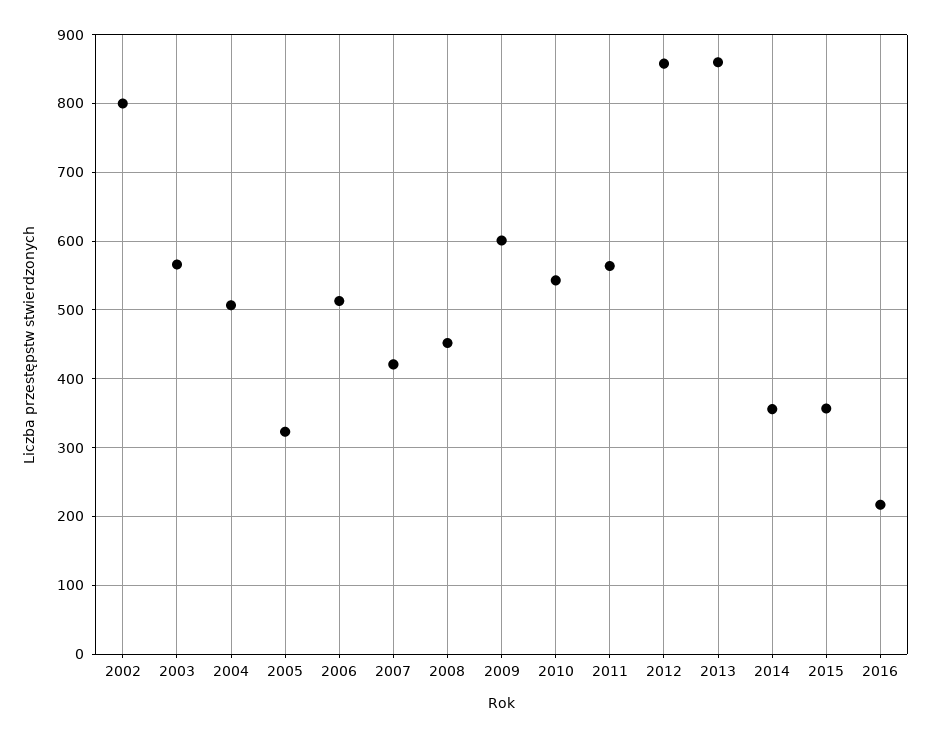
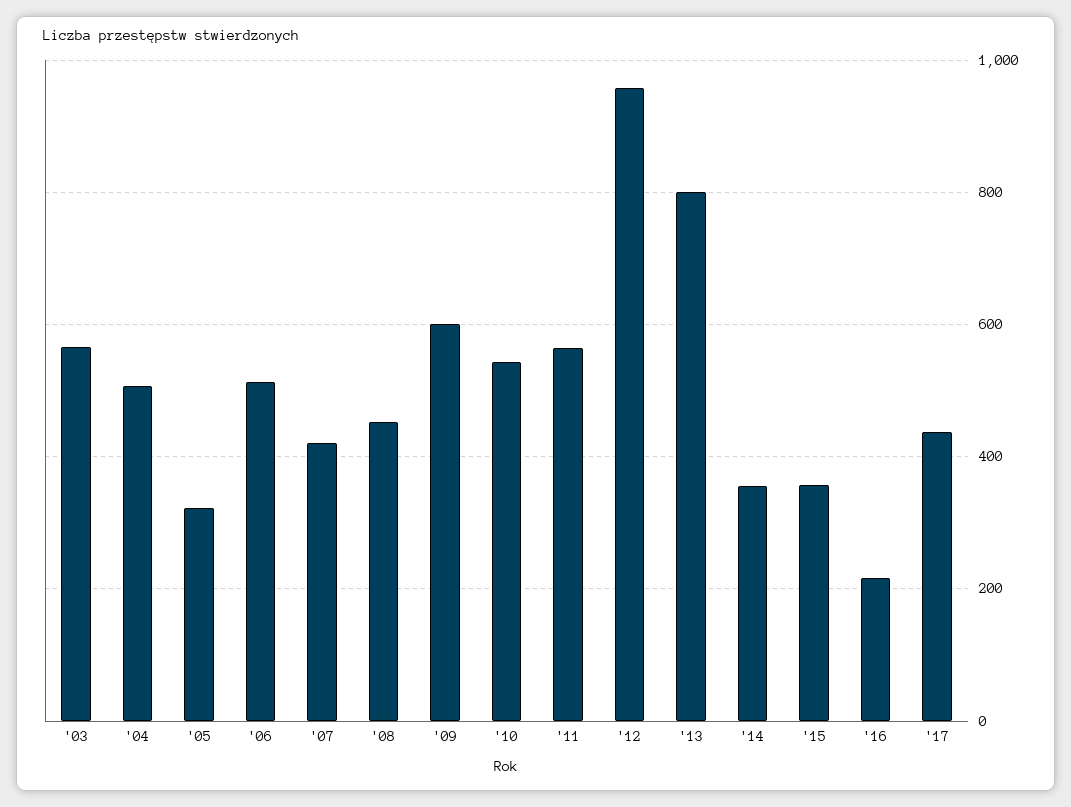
2002: 800 -> none
2012: 860 -> 960
2013: 860 -> 800
'17: none -> 440

